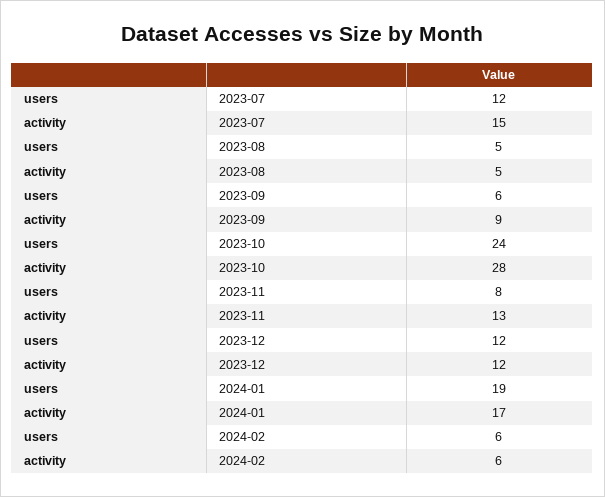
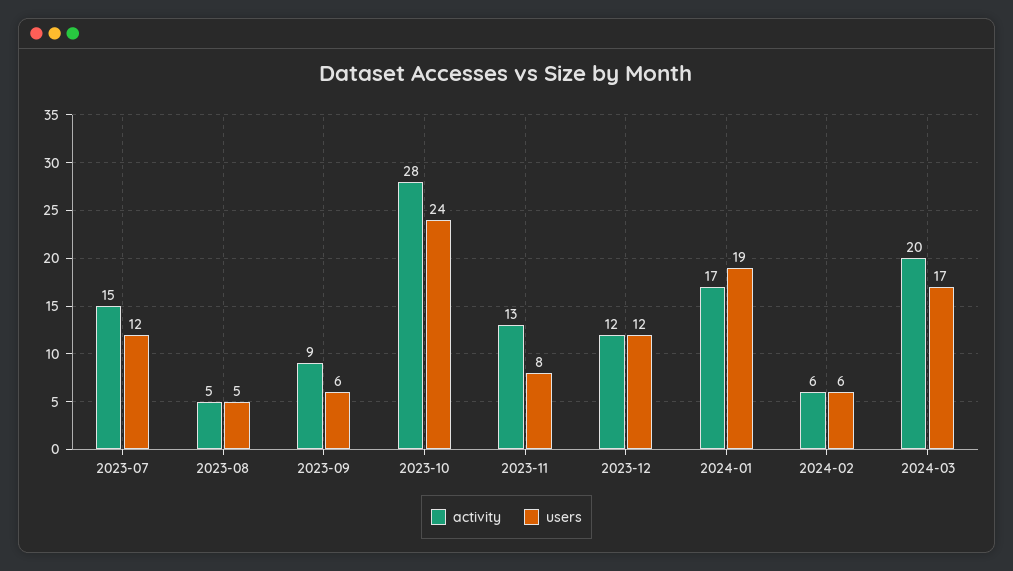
activity, 2024-03: none -> 20
users, 2024-03: none -> 17

